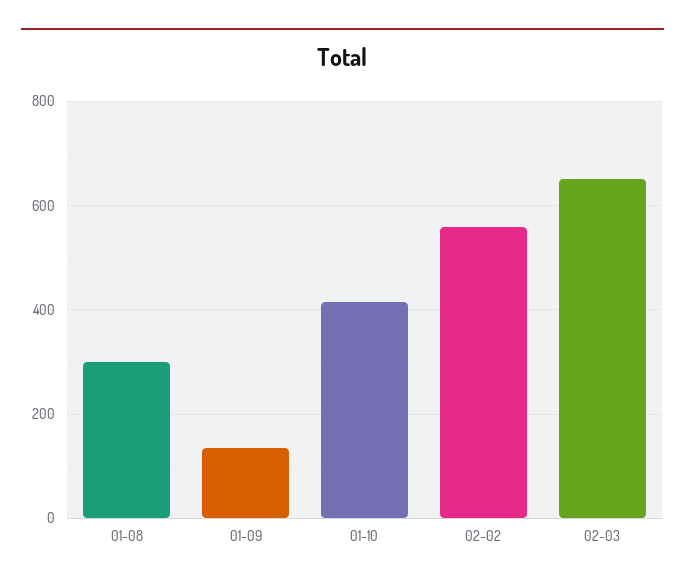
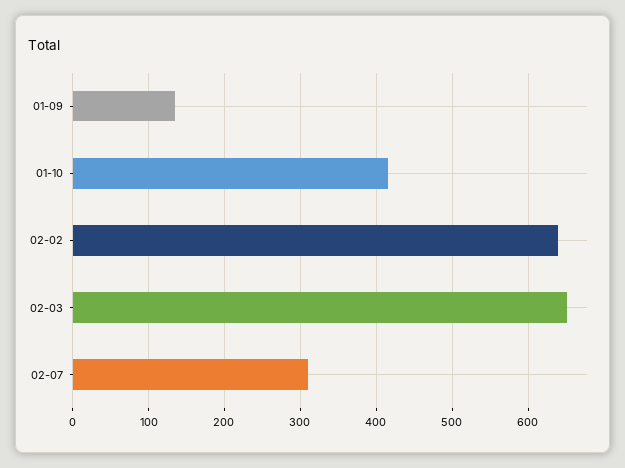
01-08: 300 -> none
02-02: 560 -> 640
02-07: none -> 310

